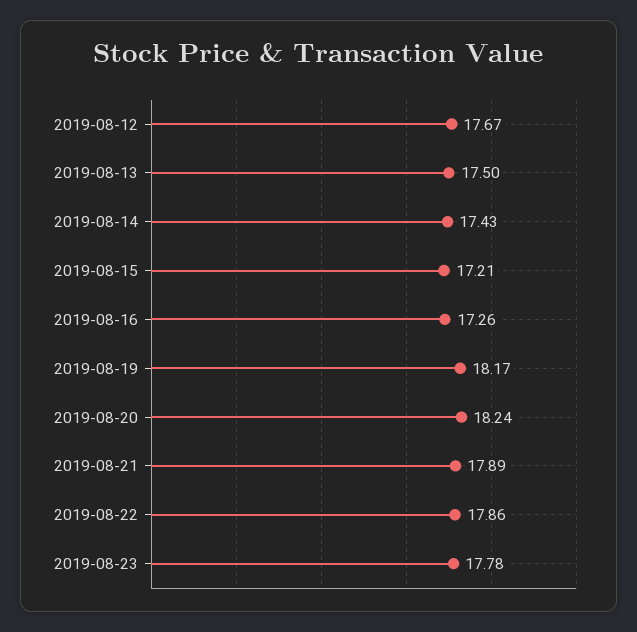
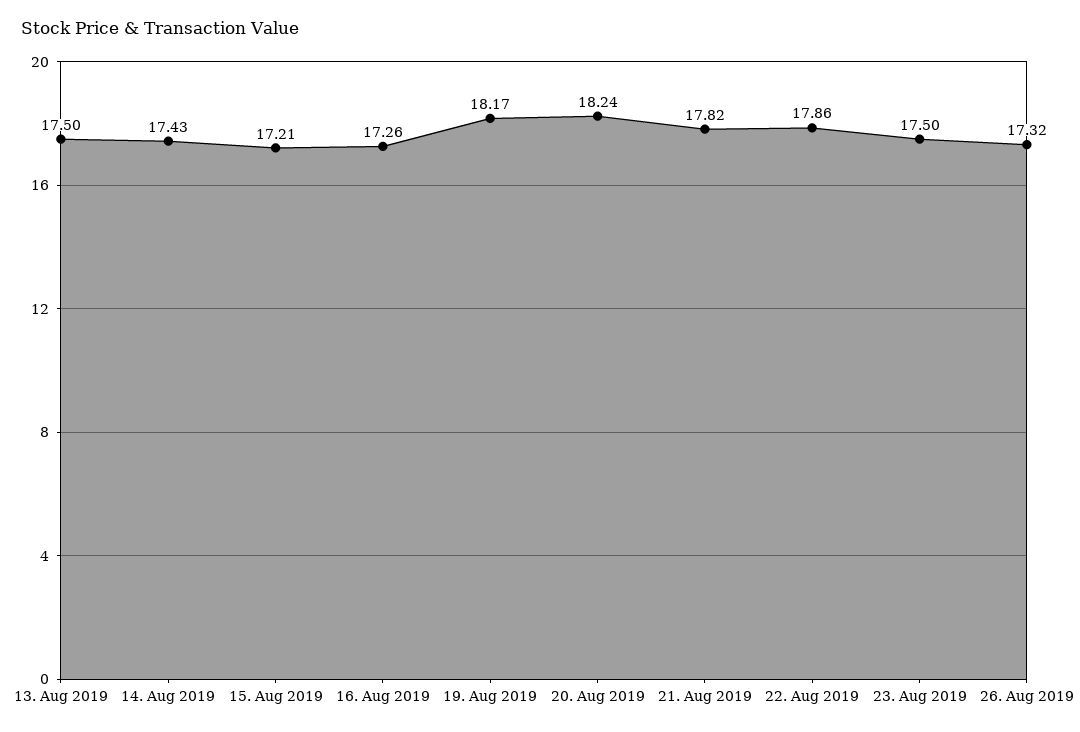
2019-08-12: 17.67 -> none
2019-08-21: 17.89 -> 17.82
2019-08-23: 17.78 -> 17.5
26. Aug 2019: none -> 17.32

